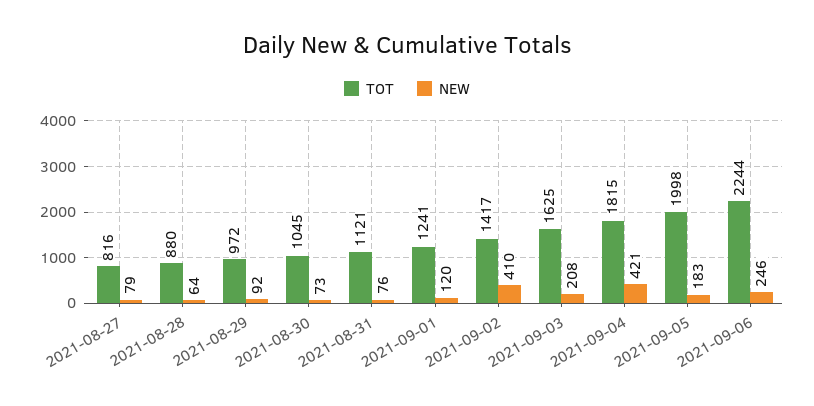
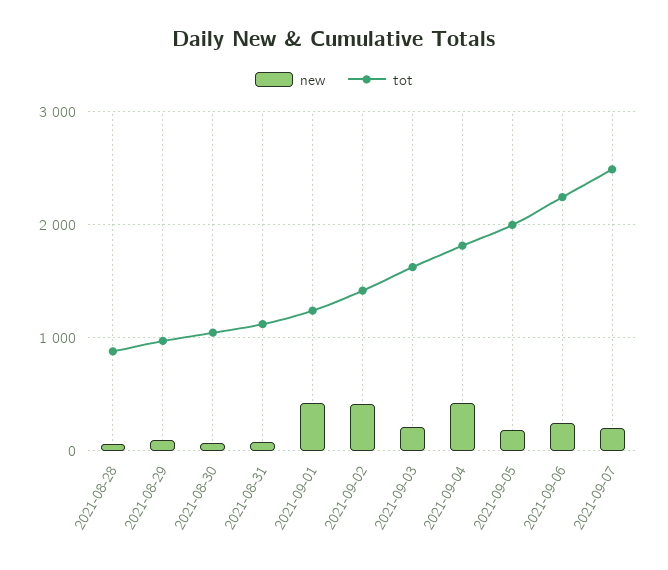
TOT, 2021-08-27: 816 -> none
NEW, 2021-08-27: 79 -> none
NEW, 2021-09-01: 120 -> 400
NEW, 2021-09-07: none -> 200
TOT, 2021-09-07: none -> 2500

